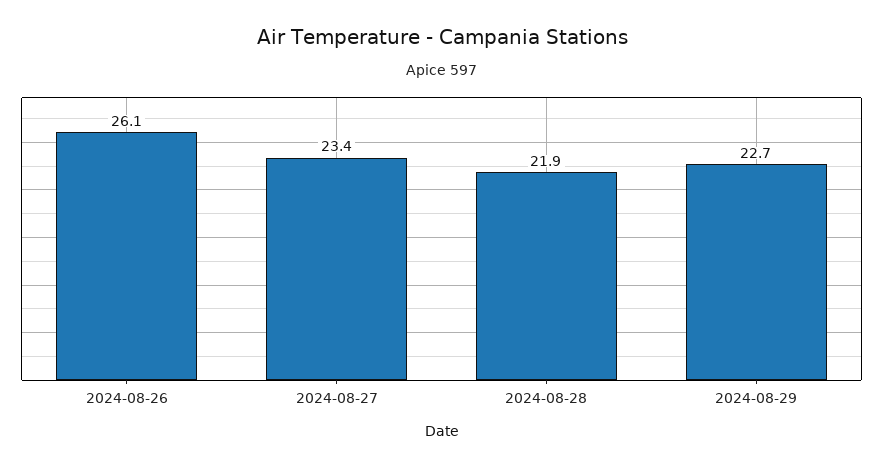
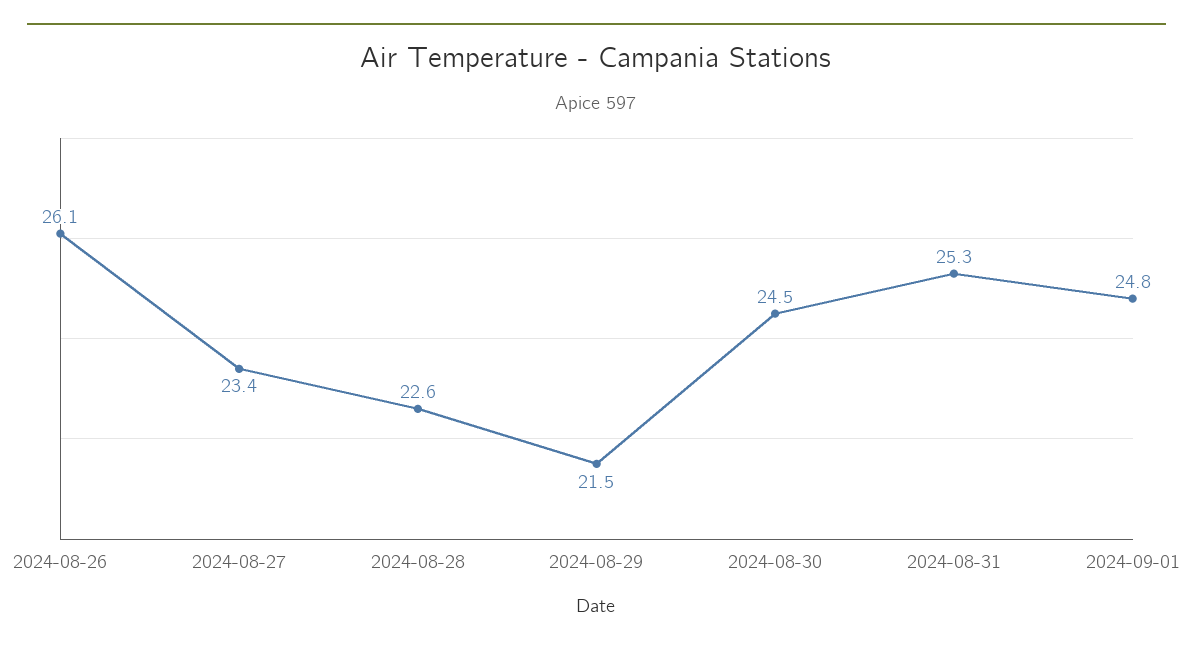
2024-08-28: 21.9 -> 22.6
2024-08-29: 22.7 -> 21.5
2024-08-30: none -> 24.5
2024-08-31: none -> 25.3
2024-09-01: none -> 24.8

